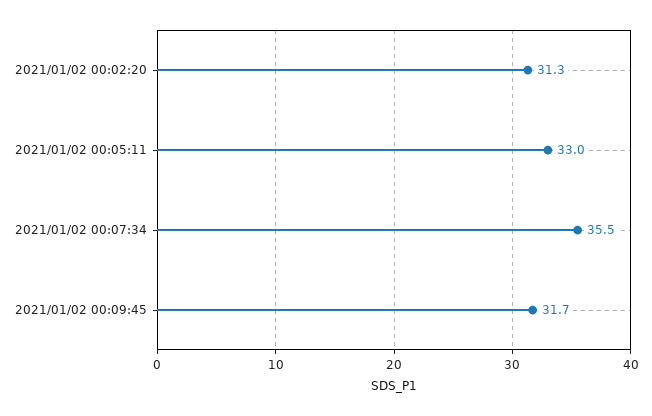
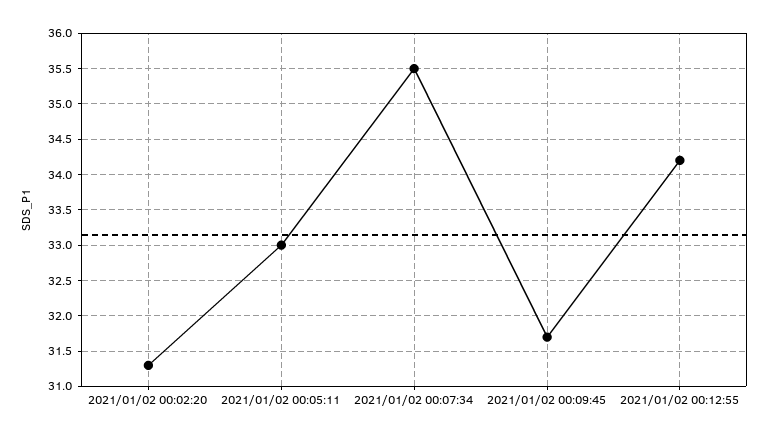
2021/01/02 00:12:55: none -> 34.2

